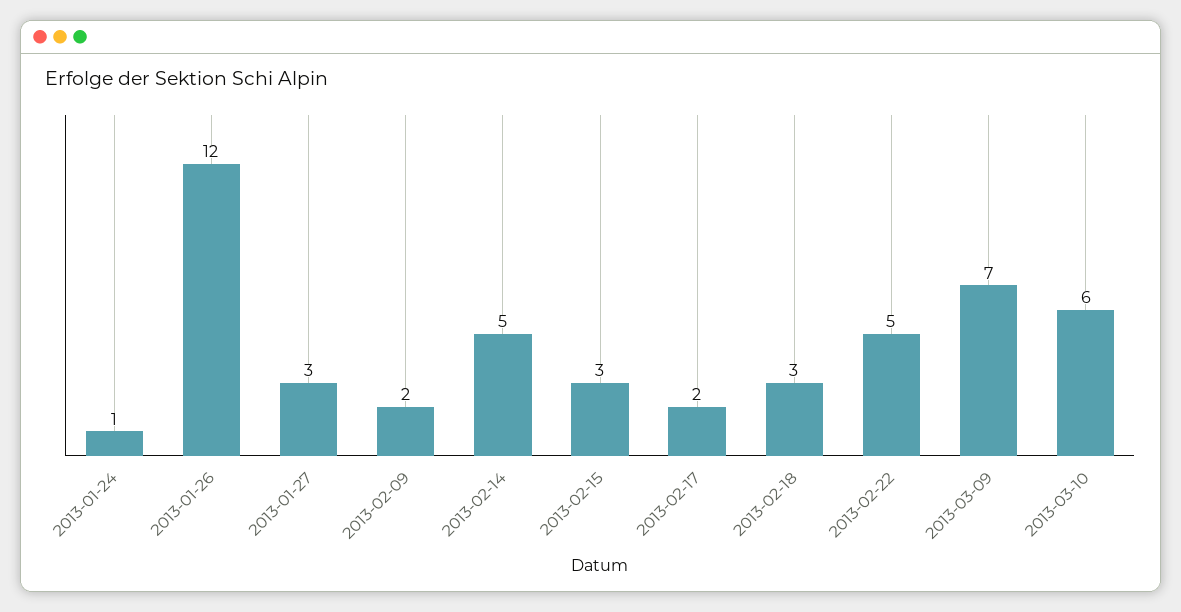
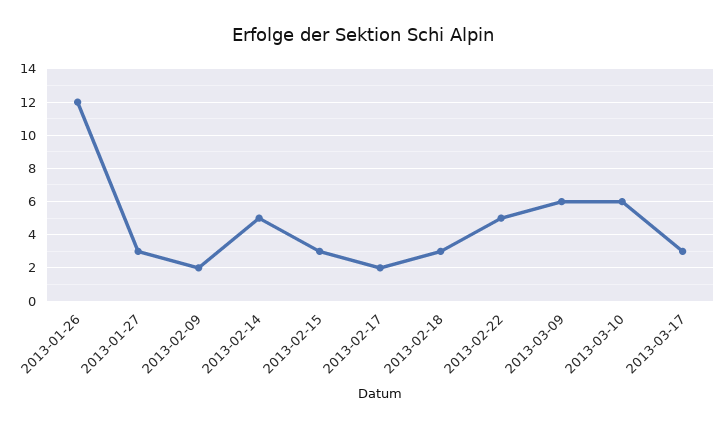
2013-01-24: 1 -> none
2013-03-09: 7 -> 6
2013-03-17: none -> 3

